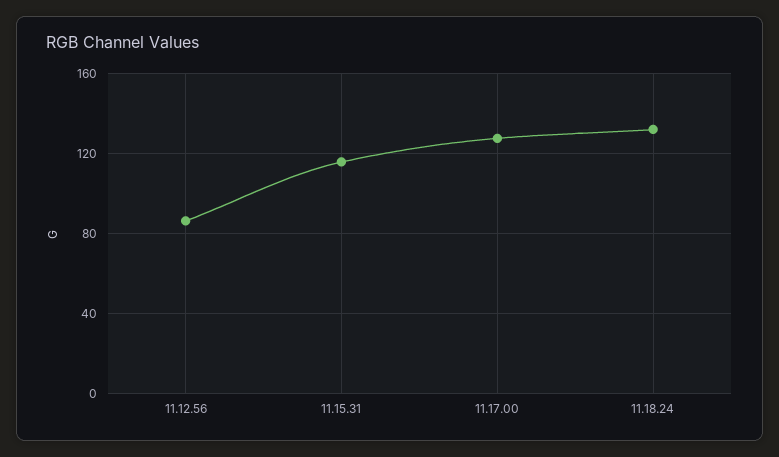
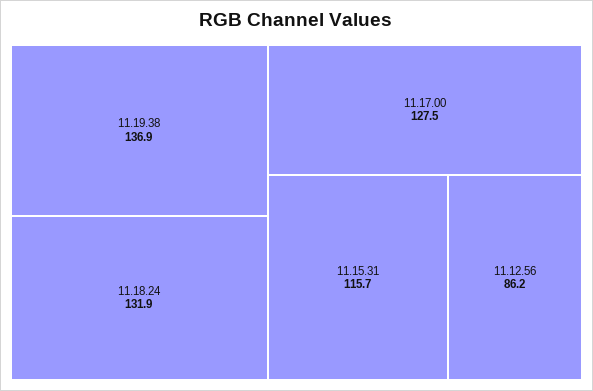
11.19.38: none -> 136.9

